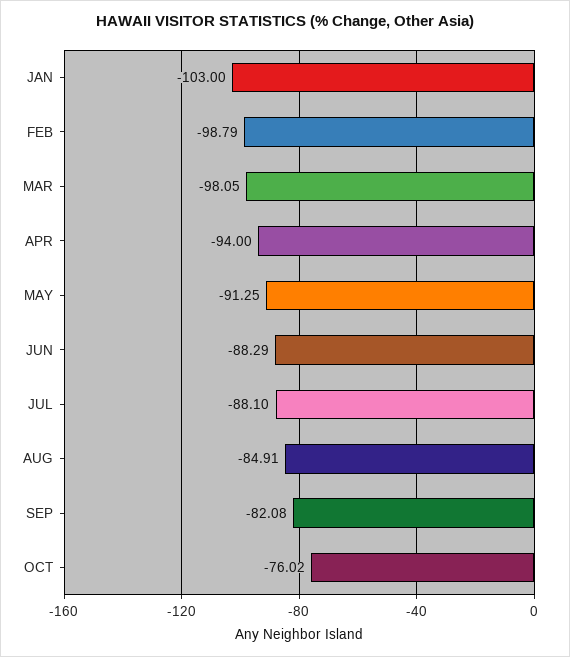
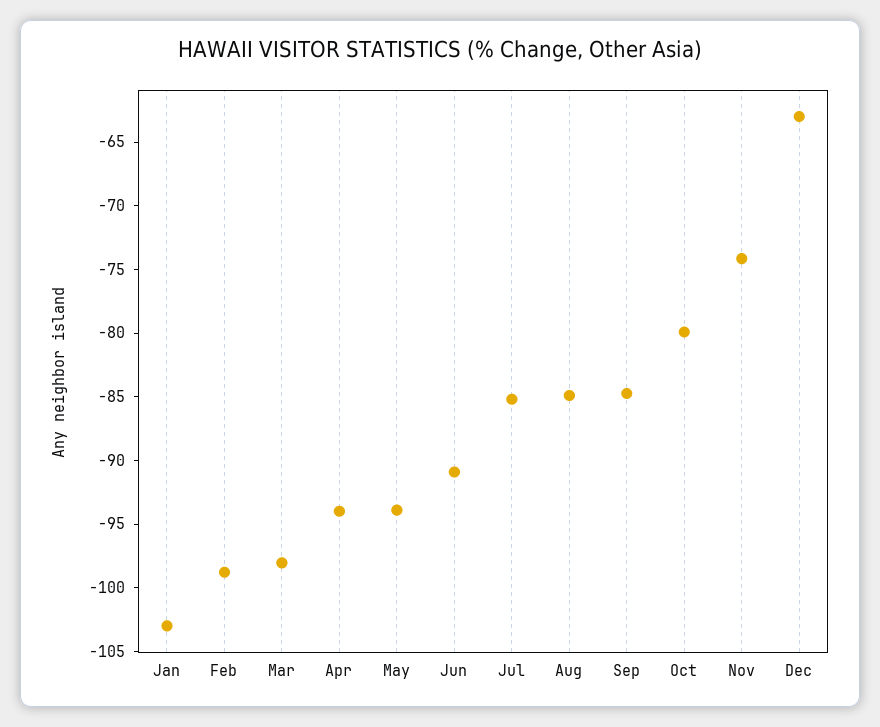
MAY: -91.25 -> -94
JUN: -88.29 -> -91
JUL: -88.1 -> -85
SEP: -82.08 -> -85
OCT: -76.02 -> -80
Nov: none -> -74
Dec: none -> -63

